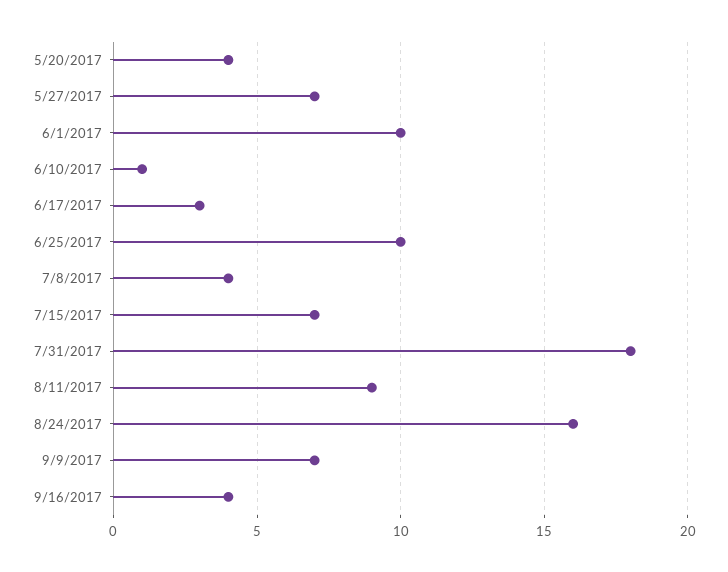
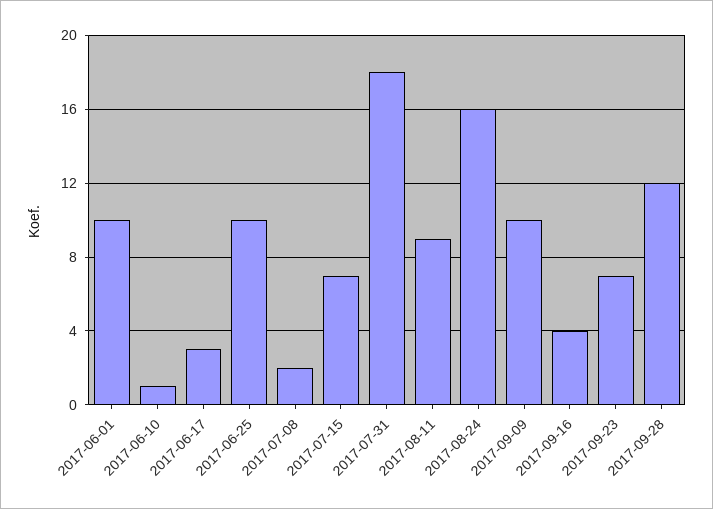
5/20/2017: 4 -> none
5/27/2017: 7 -> none
7/8/2017: 4 -> 2
9/9/2017: 7 -> 10
2017-09-23: none -> 7
2017-09-28: none -> 12

